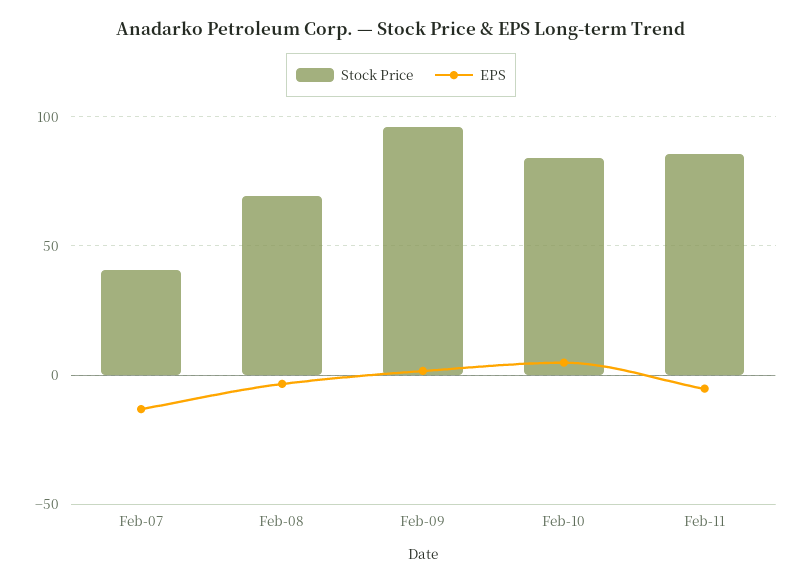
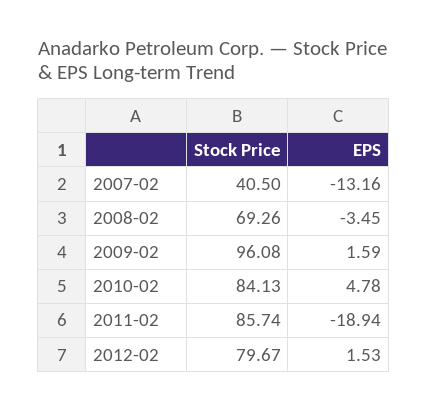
EPS, Feb-11: -5 -> -18.94
Stock Price, 2012-02: none -> 79.67
EPS, 2012-02: none -> 1.53

